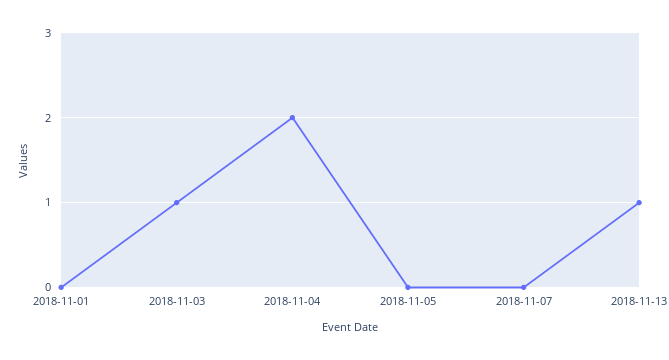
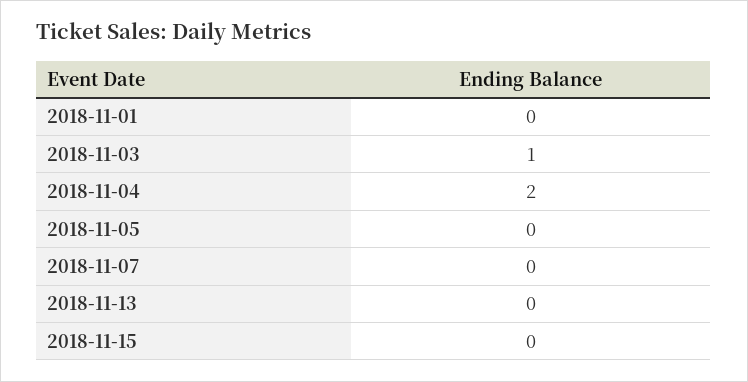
2018-11-13: 1 -> 0
2018-11-15: none -> 0

